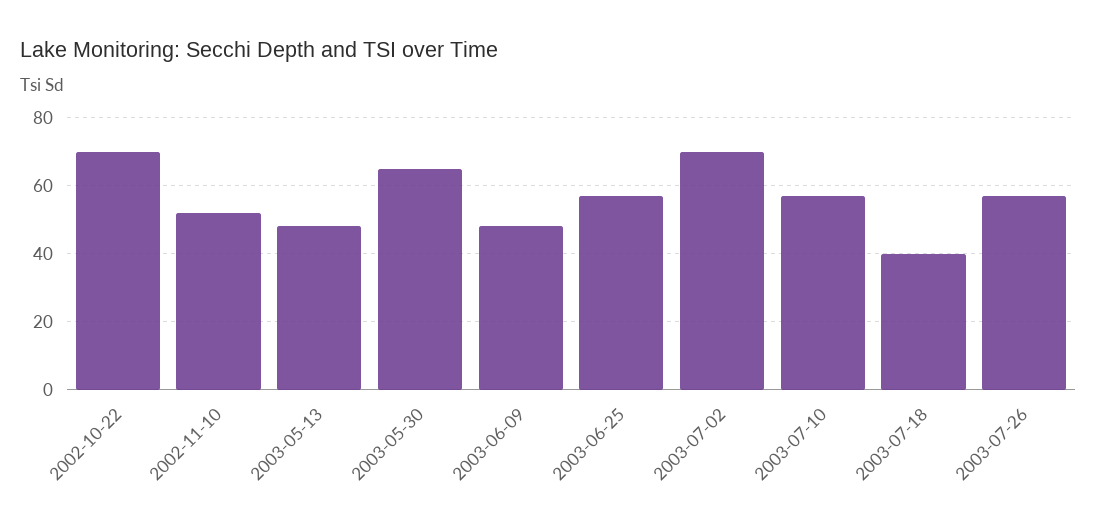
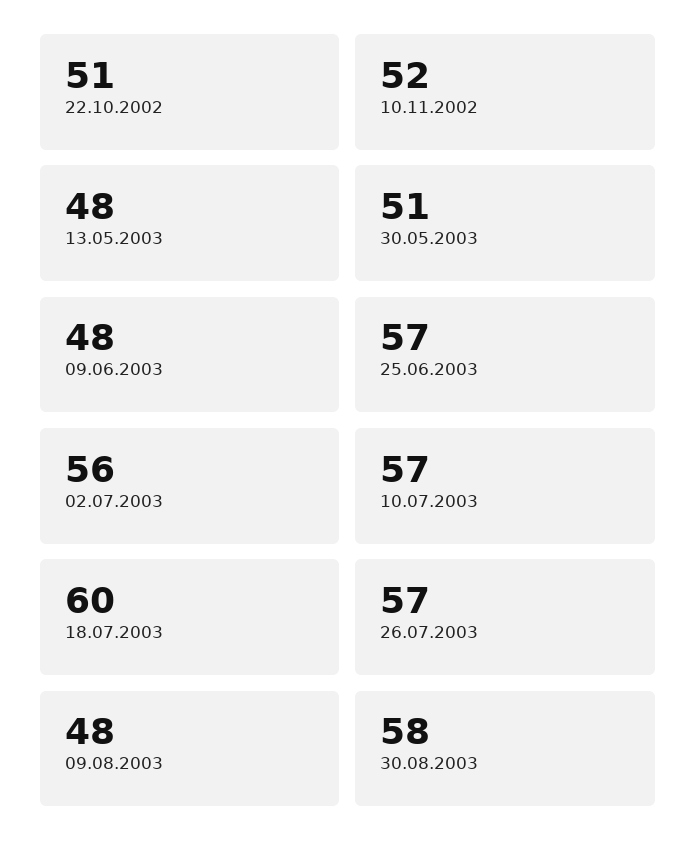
2002-10-22: 70 -> 51
2003-05-30: 65 -> 51
2003-07-02: 70 -> 56
2003-07-18: 40 -> 60
09.08.2003: none -> 48
30.08.2003: none -> 58

